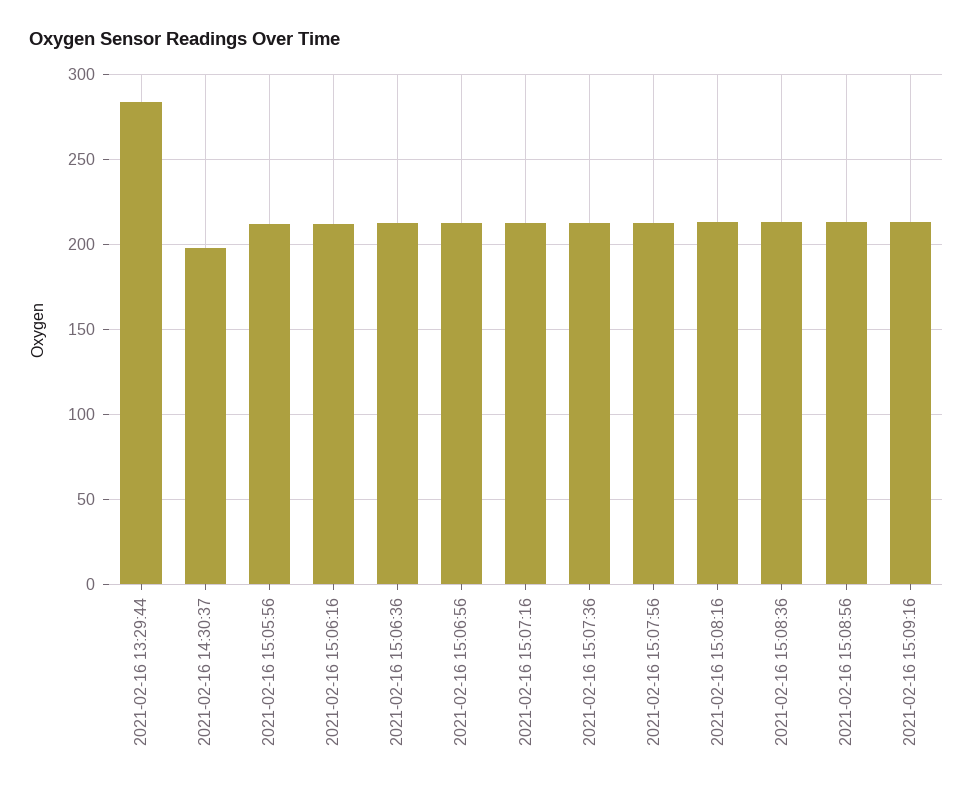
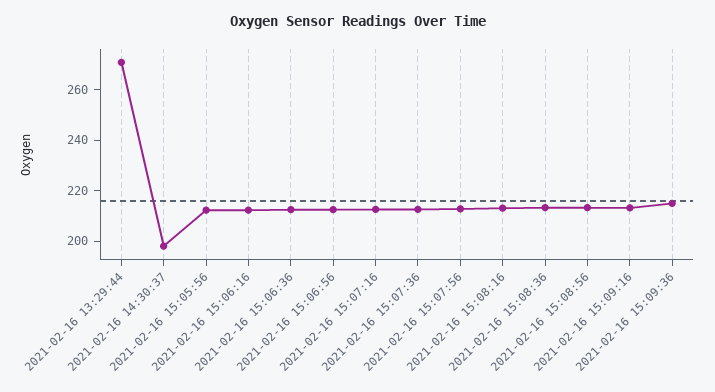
2021-02-16 13:29:44: 285 -> 270
2021-02-16 15:09:36: none -> 215

